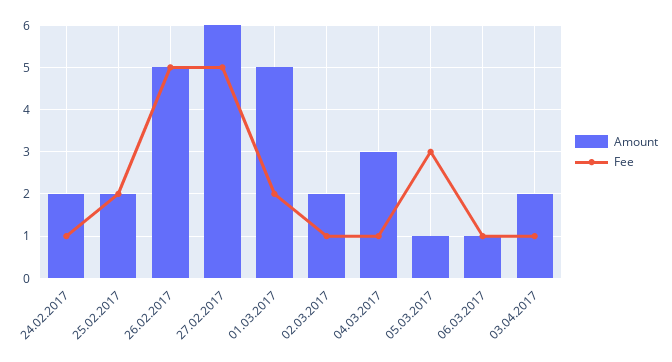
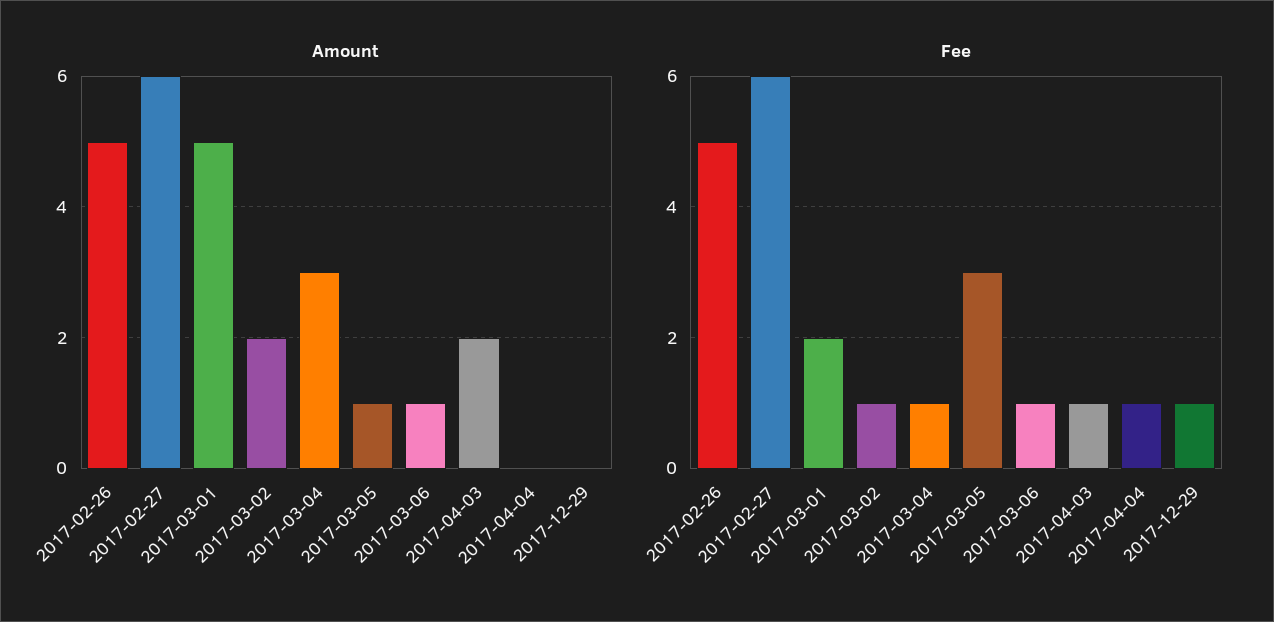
Amount, 24.02.2017: 2 -> none
Fee, 24.02.2017: 1 -> none
Amount, 25.02.2017: 2 -> none
Fee, 25.02.2017: 2 -> none
Fee, 27.02.2017: 5 -> 6
Amount, 2017-04-04: none -> 0
Amount, 2017-12-29: none -> 0
Fee, 2017-04-04: none -> 1
Fee, 2017-12-29: none -> 1

